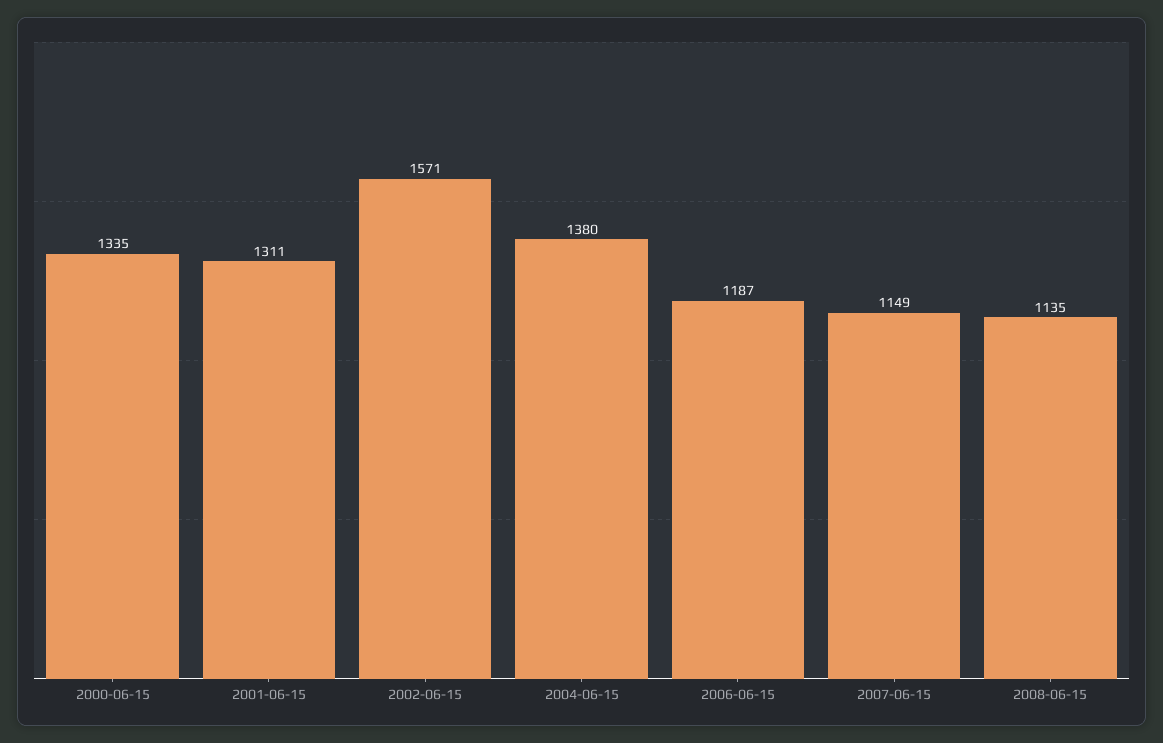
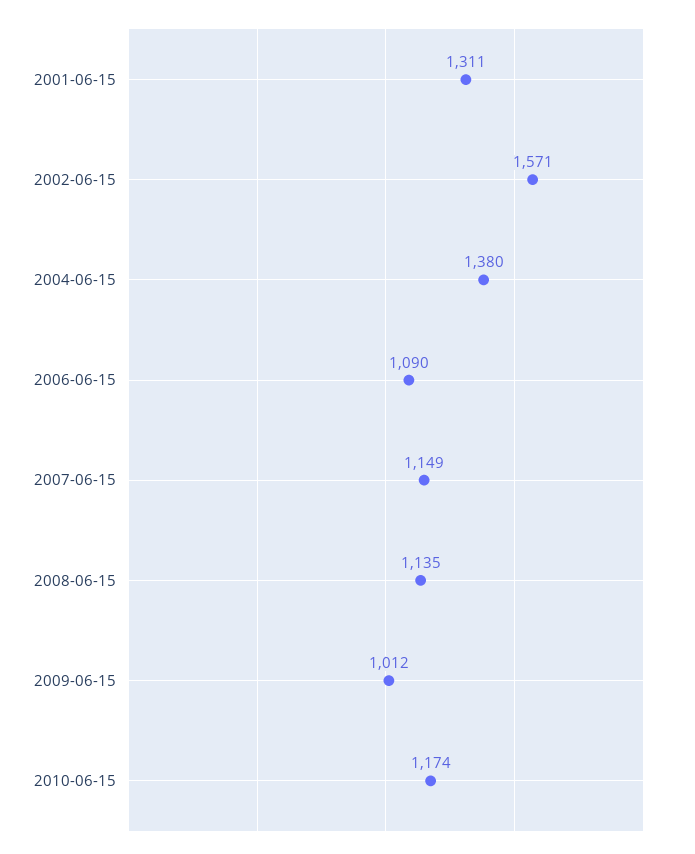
2000-06-15: 1335 -> none
2006-06-15: 1187 -> 1090
2009-06-15: none -> 1012
2010-06-15: none -> 1174

